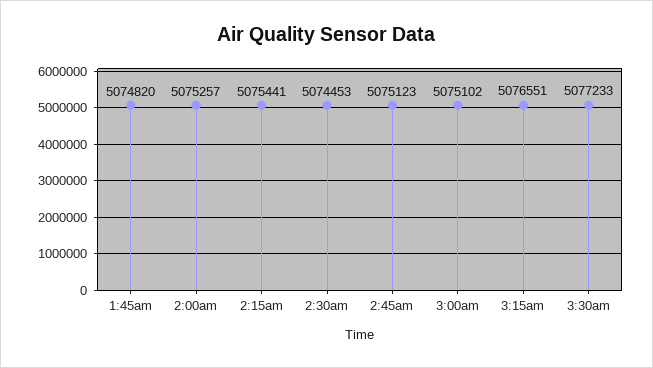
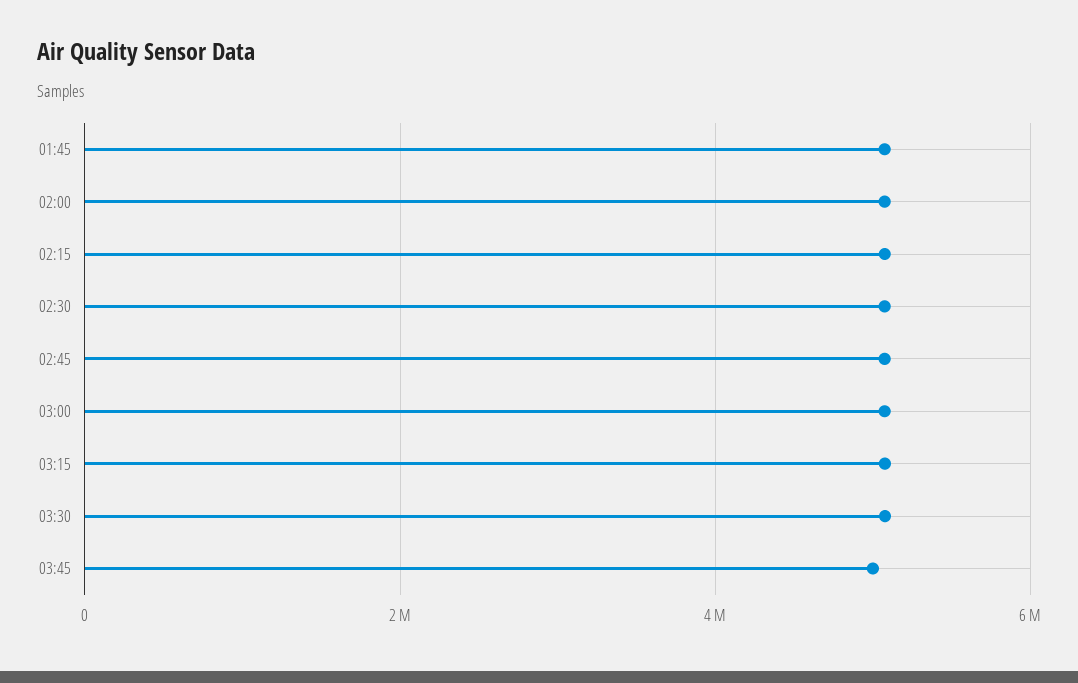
03:45: none -> 5000000

